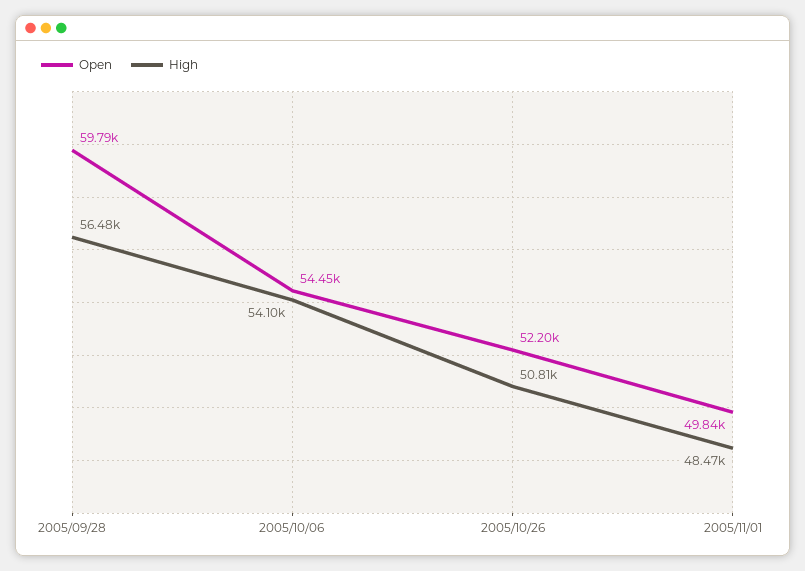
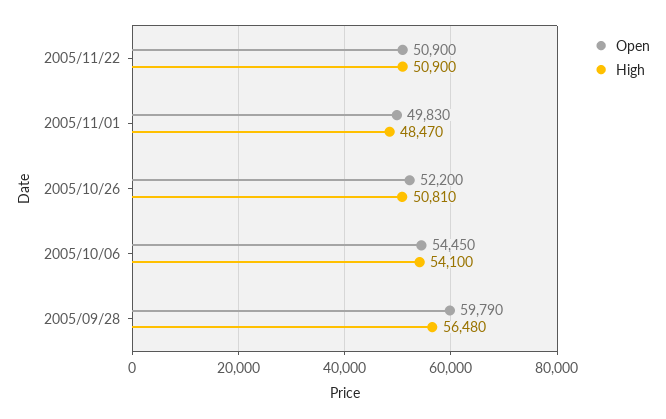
Open, 2005/11/01: 49840 -> 49830
Open, 2005/11/22: none -> 50900
High, 2005/11/22: none -> 50900

